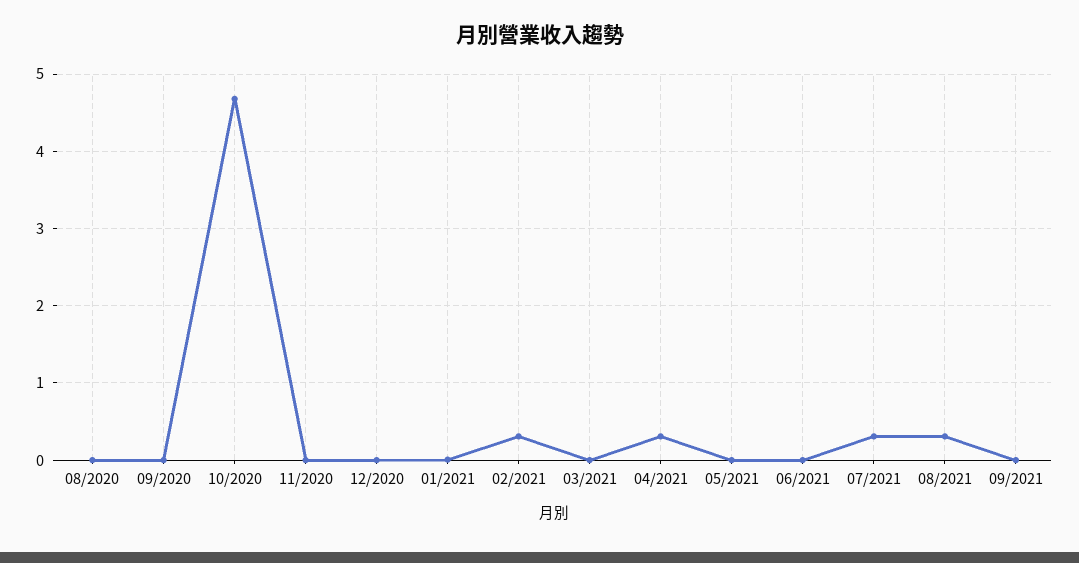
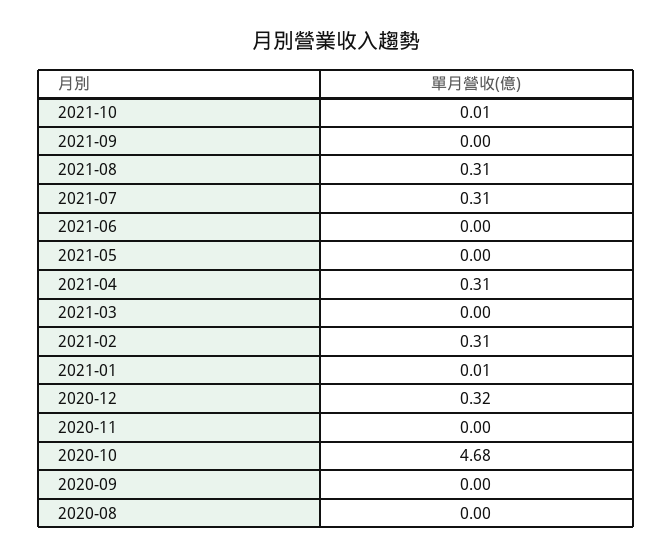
12/2020: 0 -> 0.32
2021-10: none -> 0.01

